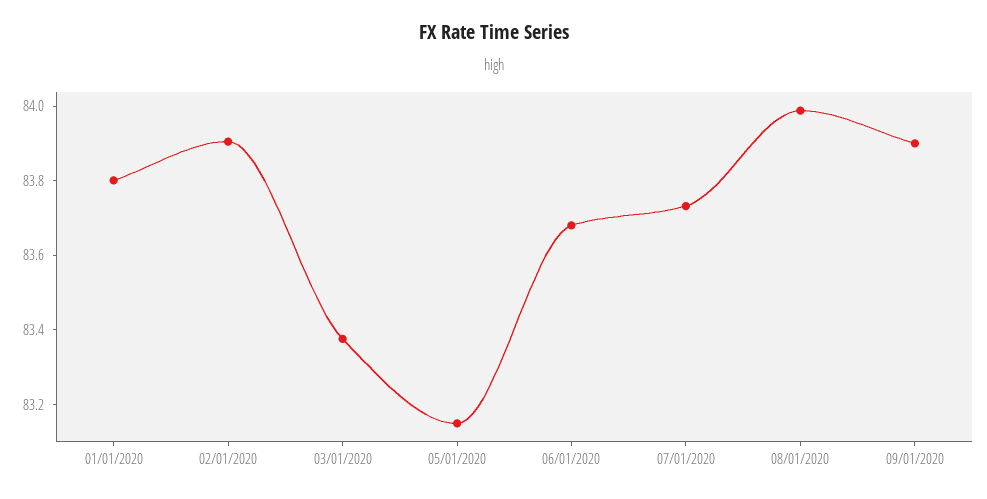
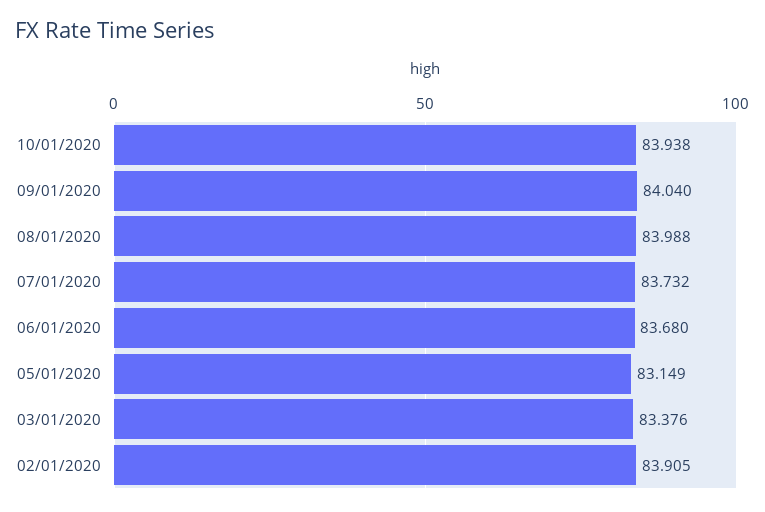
01/01/2020: 83.8 -> none
09/01/2020: 83.9 -> 84.04
10/01/2020: none -> 83.938

